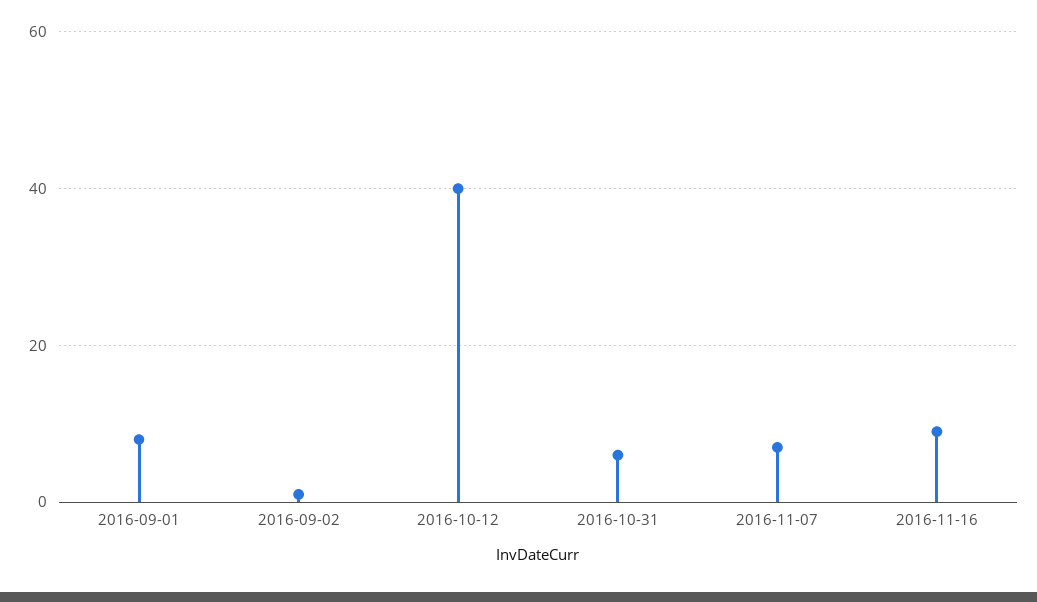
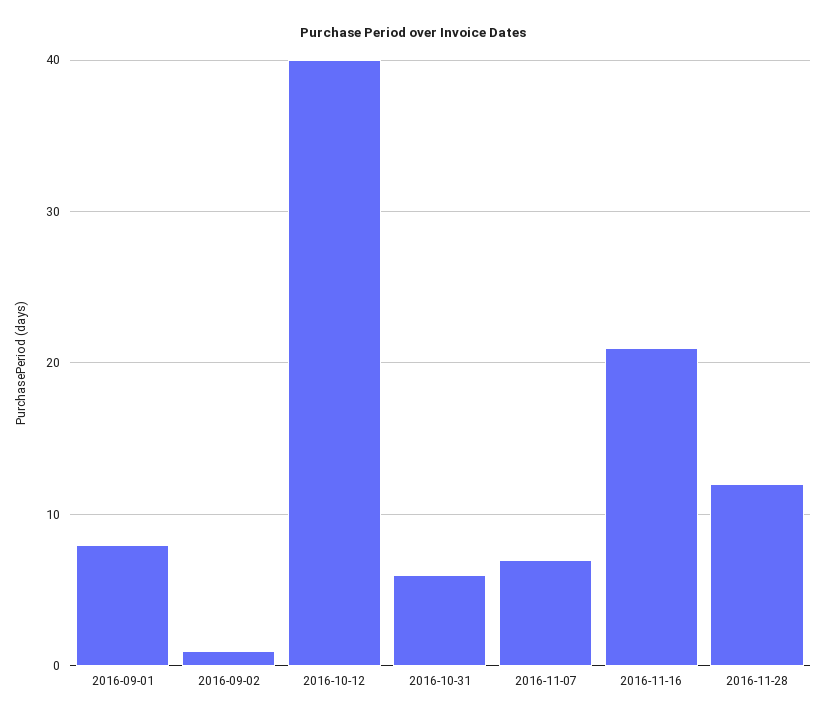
2016-11-16: 10 -> 21
2016-11-28: none -> 12

